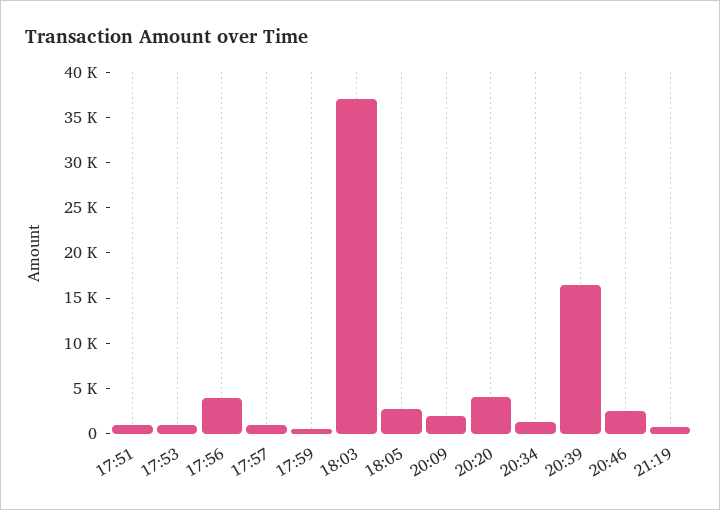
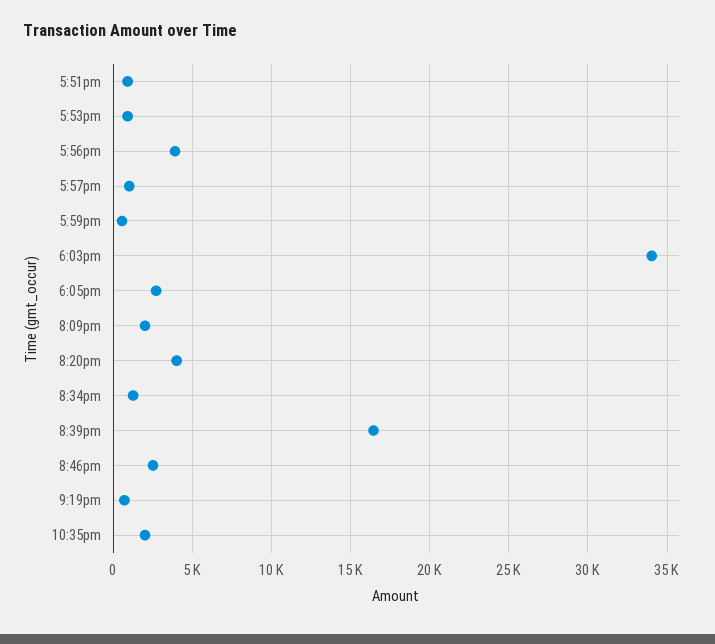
18:03: 37000 -> 34000
10:35pm: none -> 2000

